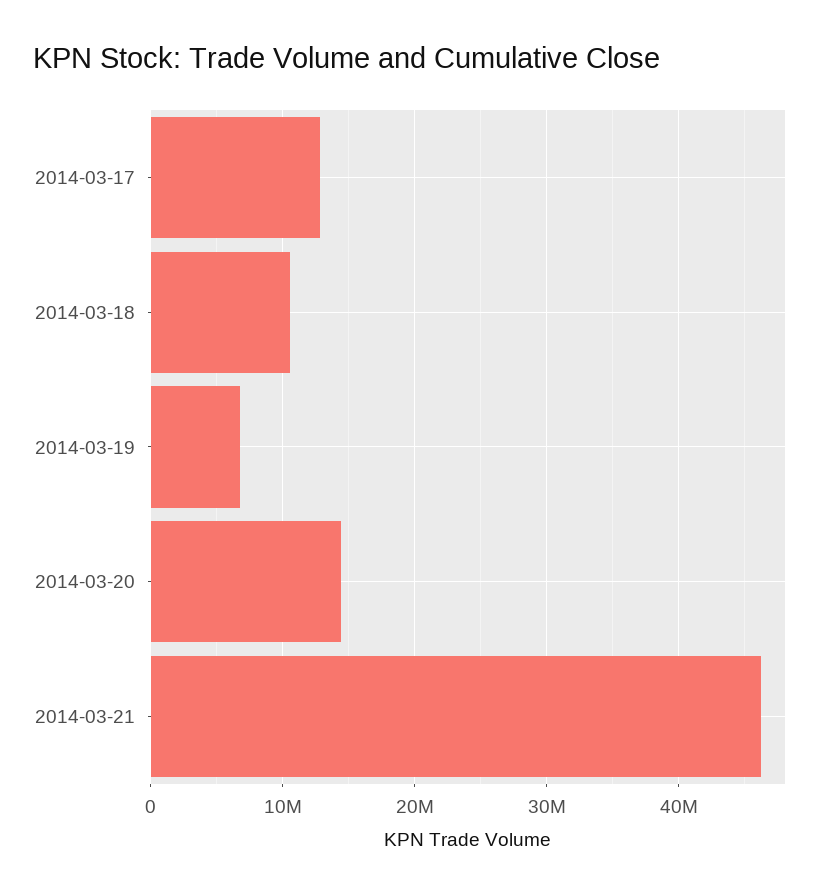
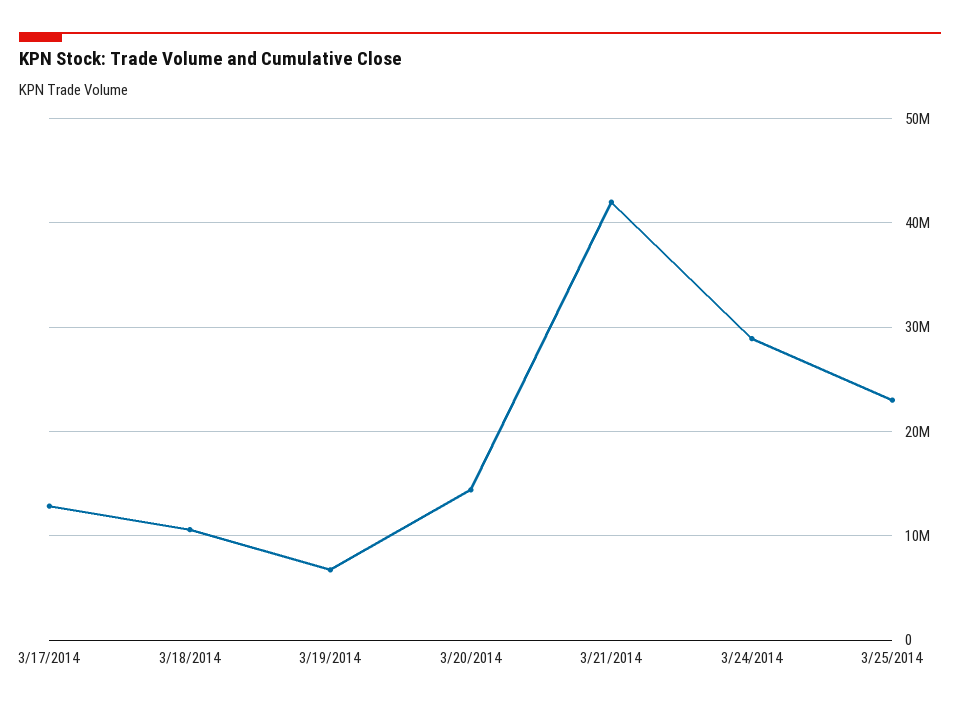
2014-03-21: 46000000 -> 42000000
3/24/2014: none -> 29000000
3/25/2014: none -> 23000000

